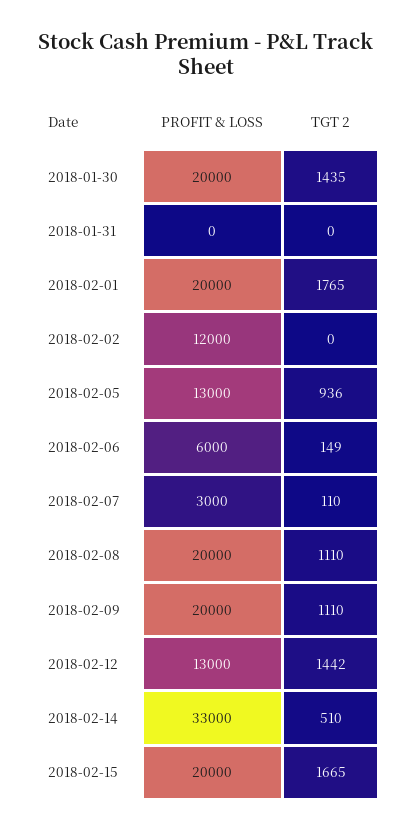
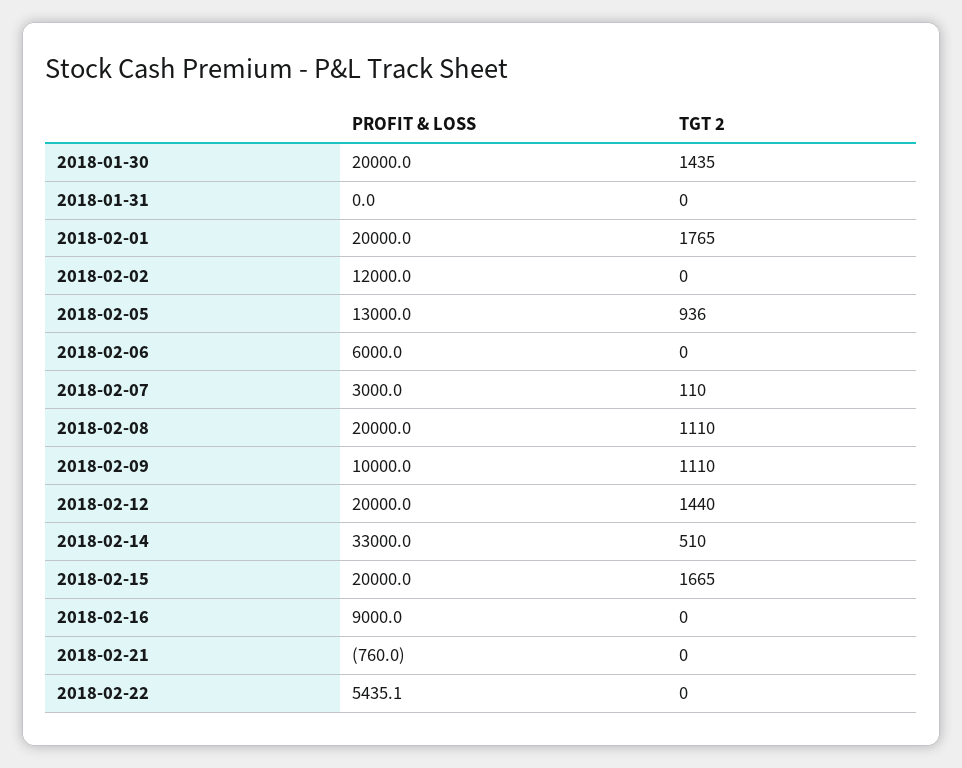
TGT 2, 2018-02-06: 149 -> 0
PROFIT & LOSS, 2018-02-09: 20000 -> 10000
PROFIT & LOSS, 2018-02-12: 13000 -> 20000
TGT 2, 2018-02-12: 1442 -> 1440
PROFIT & LOSS, 2018-02-16: none -> 9000
TGT 2, 2018-02-16: none -> 0
PROFIT & LOSS, 2018-02-21: none -> -760
TGT 2, 2018-02-21: none -> 0
PROFIT & LOSS, 2018-02-22: none -> 5435.1
TGT 2, 2018-02-22: none -> 0

